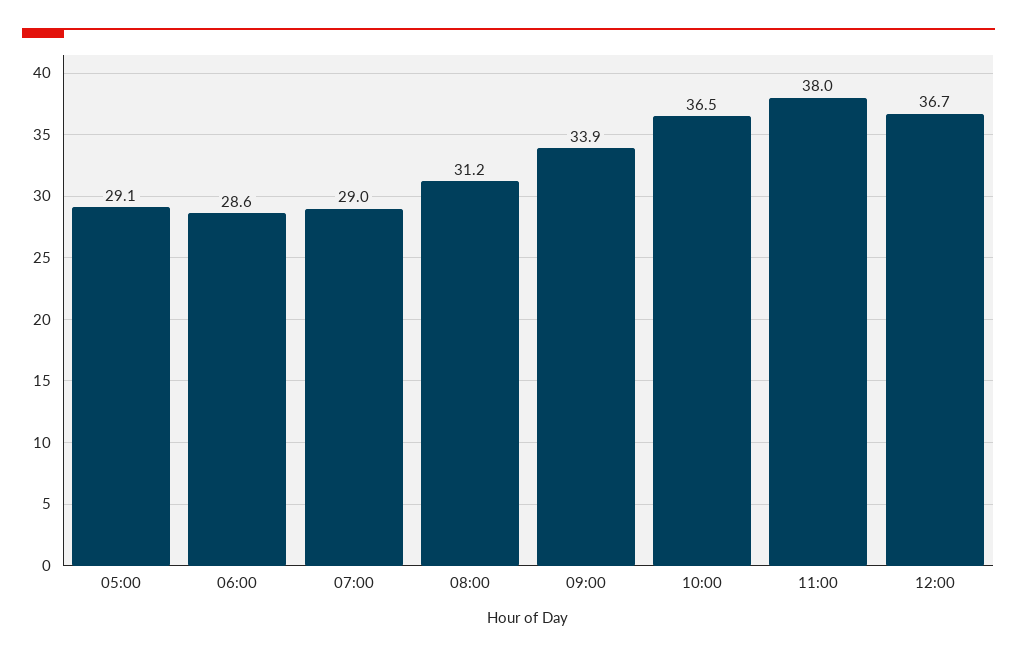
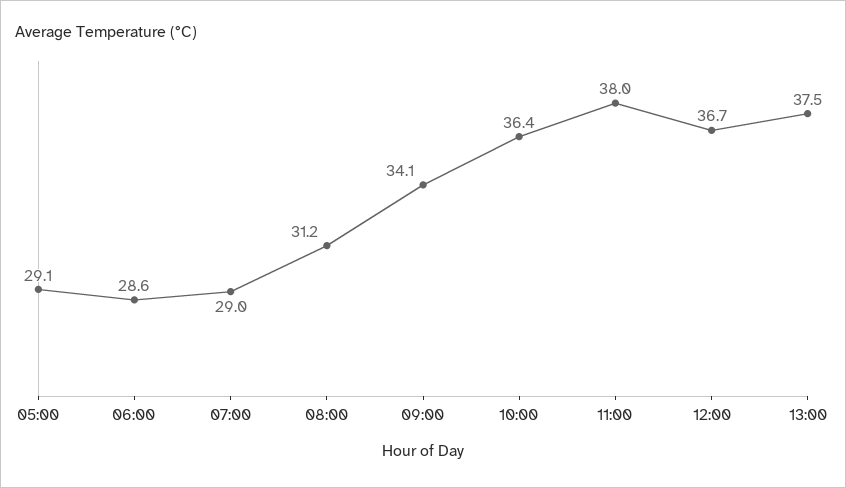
09:00: 33.9 -> 34.1
10:00: 36.5 -> 36.4
13:00: none -> 37.5

